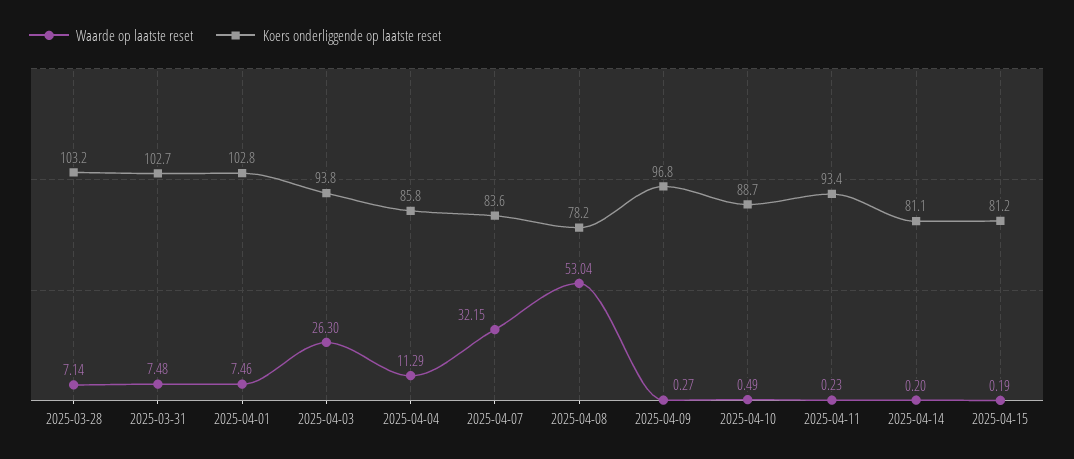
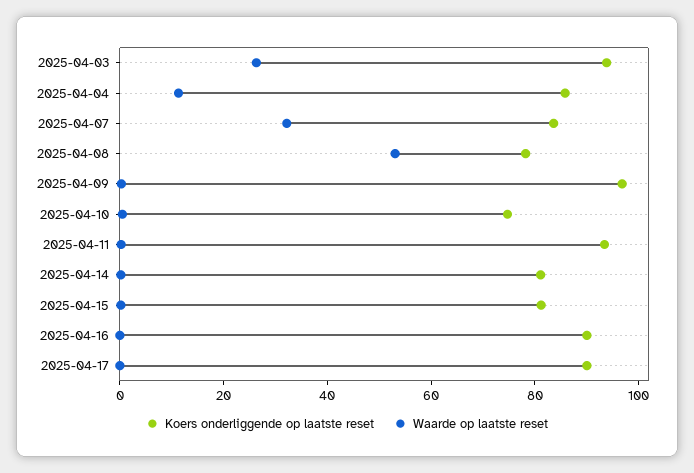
Waarde op laatste reset, 2025-03-28: 7.14 -> none
Koers onderliggende op laatste reset, 2025-03-28: 103.2 -> none
Waarde op laatste reset, 2025-03-31: 7.48 -> none
Koers onderliggende op laatste reset, 2025-03-31: 102.7 -> none
Waarde op laatste reset, 2025-04-01: 7.46 -> none
Koers onderliggende op laatste reset, 2025-04-01: 102.8 -> none
Koers onderliggende op laatste reset, 2025-04-10: 88.7 -> 75
Koers onderliggende op laatste reset, 2025-04-16: none -> 90
Waarde op laatste reset, 2025-04-16: none -> 0
Koers onderliggende op laatste reset, 2025-04-17: none -> 90
Waarde op laatste reset, 2025-04-17: none -> 0

